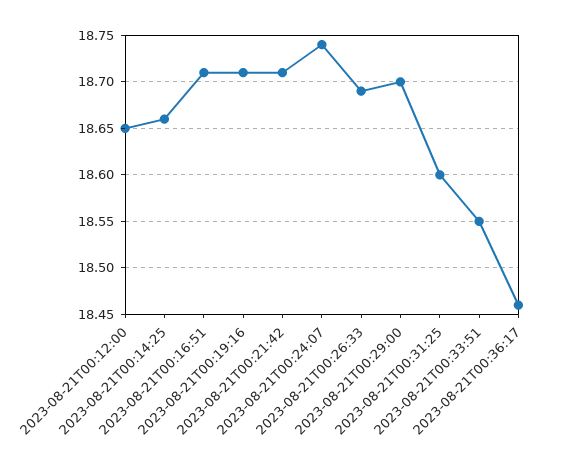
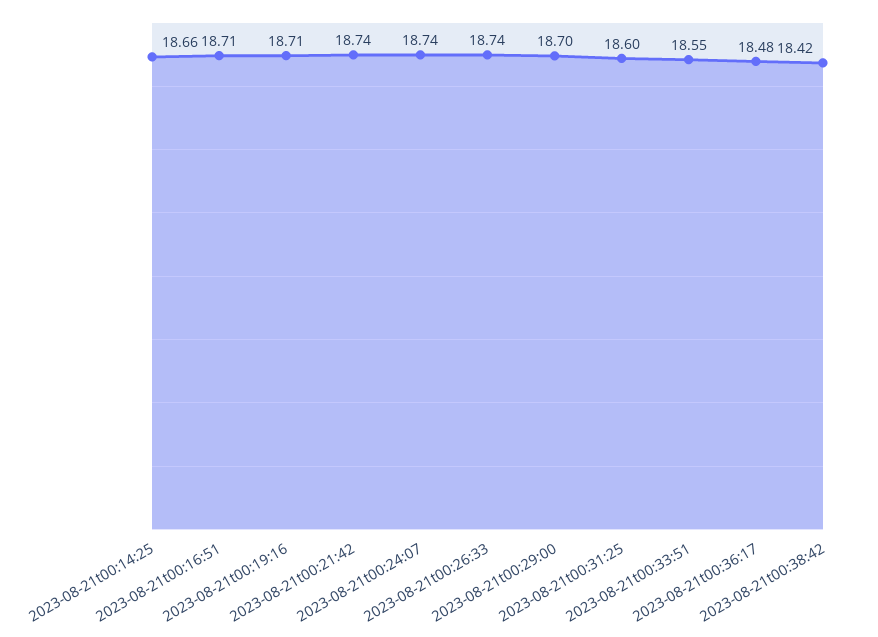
2023-08-21T00:12:00: 18.65 -> none
2023-08-21T00:21:42: 18.71 -> 18.74
2023-08-21T00:26:33: 18.69 -> 18.74
2023-08-21T00:36:17: 18.46 -> 18.48
2023-08-21t00:38:42: none -> 18.42

